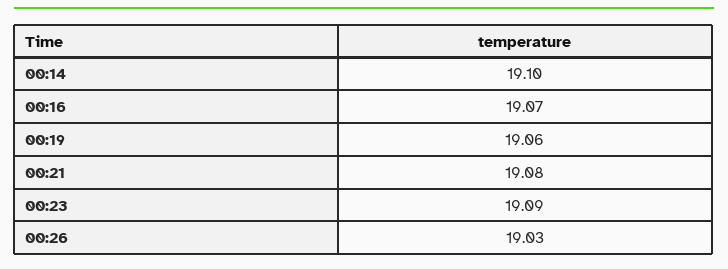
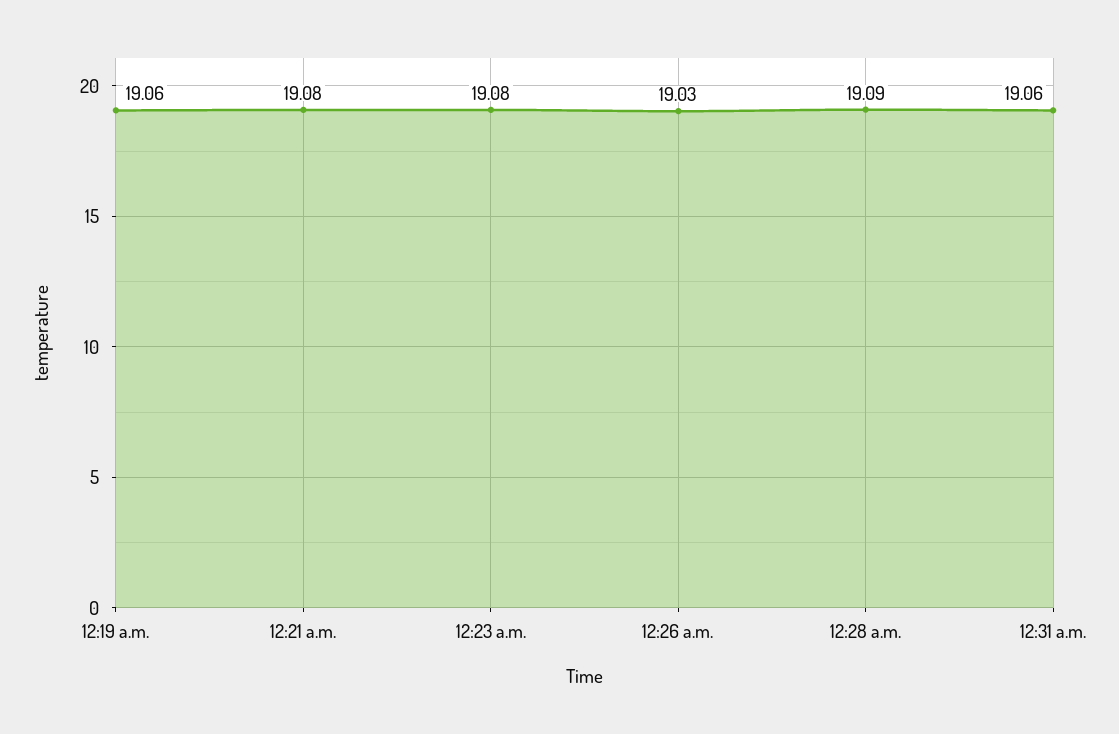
00:14: 19.1 -> none
00:16: 19.07 -> none
00:23: 19.09 -> 19.08
12:28 a.m.: none -> 19.09
12:31 a.m.: none -> 19.06

